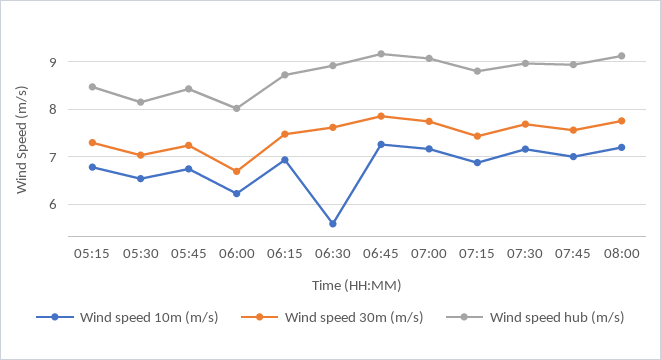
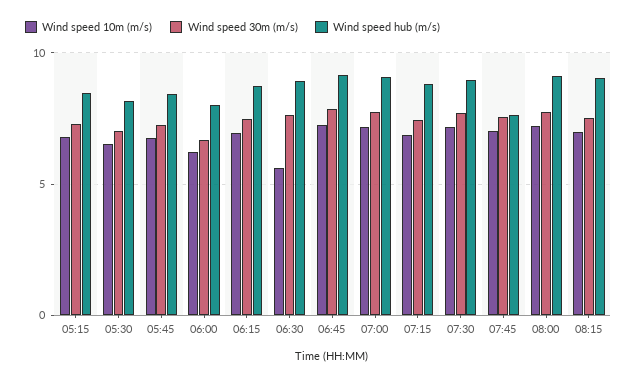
Wind speed hub (m/s), 07:45: 9 -> 7.5
Wind speed 10m (m/s), 08:15: none -> 7
Wind speed 30m (m/s), 08:15: none -> 7.5
Wind speed hub (m/s), 08:15: none -> 9

